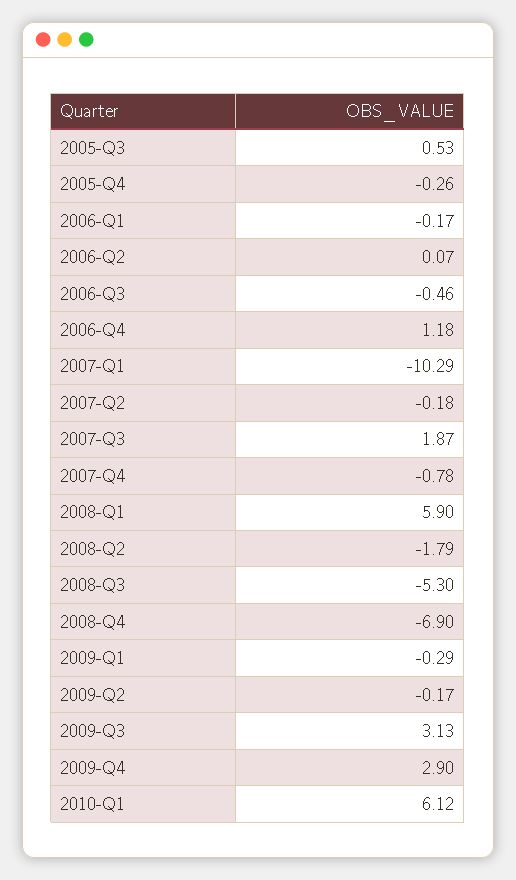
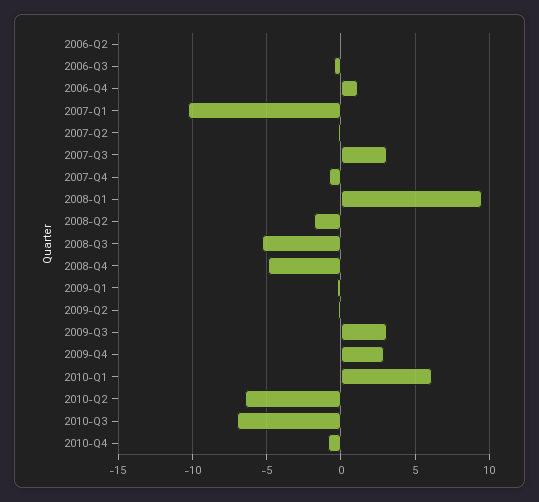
2005-Q3: 0.53 -> none
2005-Q4: -0.26 -> none
2006-Q1: -0.17 -> none
2007-Q3: 1.87 -> 3
2008-Q1: 5.9 -> 9.5
2008-Q4: -6.9 -> -5
2010-Q2: none -> -6.5
2010-Q3: none -> -7
2010-Q4: none -> -1

